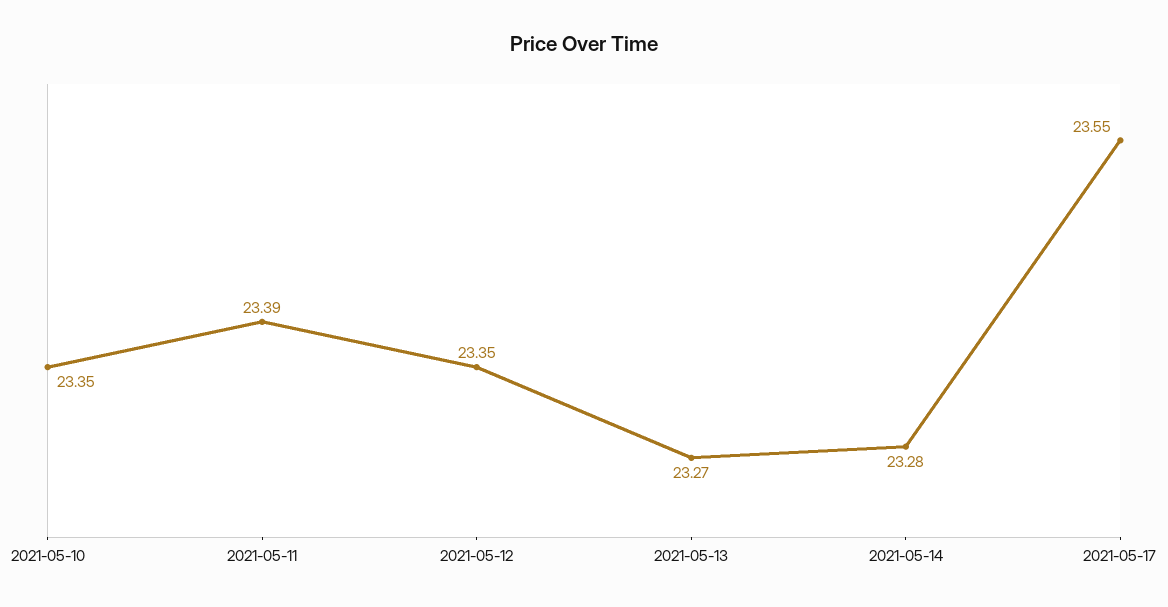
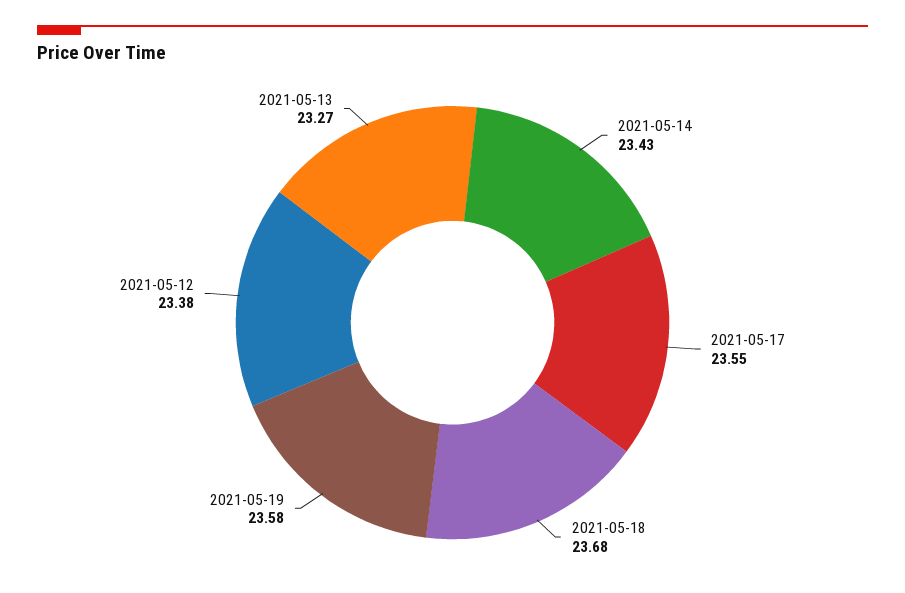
2021-05-10: 23.35 -> none
2021-05-11: 23.39 -> none
2021-05-12: 23.35 -> 23.38
2021-05-14: 23.28 -> 23.43
2021-05-18: none -> 23.68
2021-05-19: none -> 23.58

